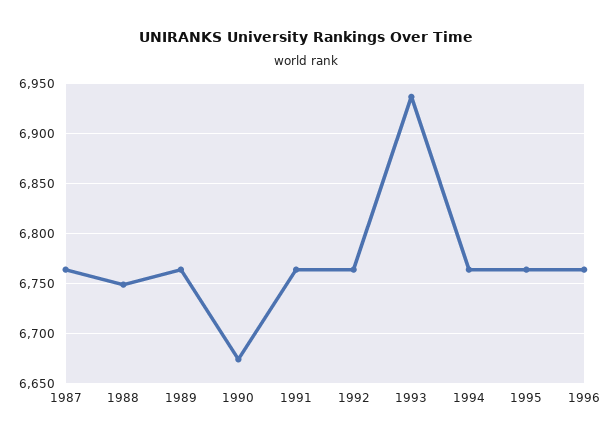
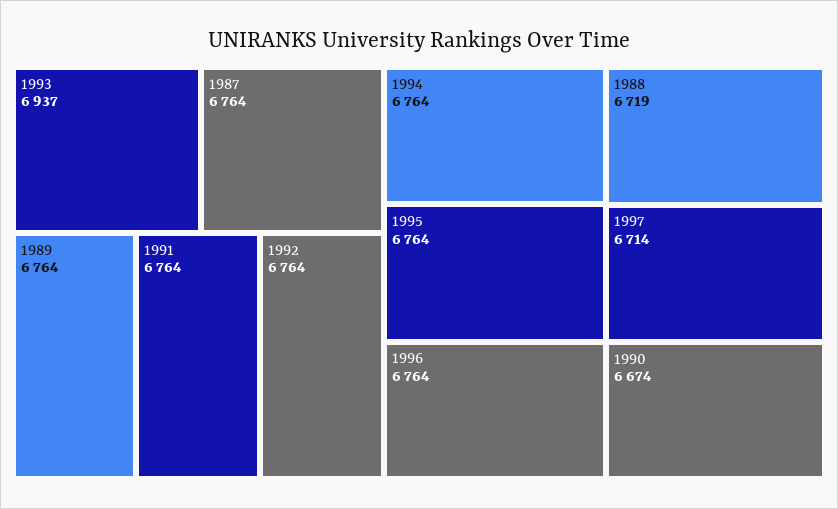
1988: 6750 -> 6719
1997: none -> 6714

